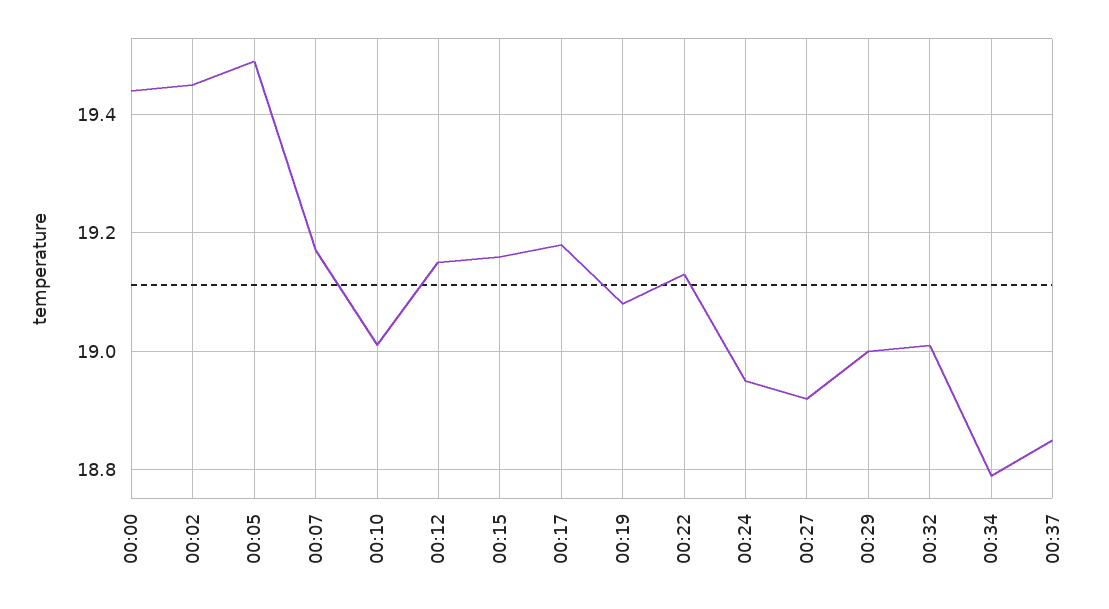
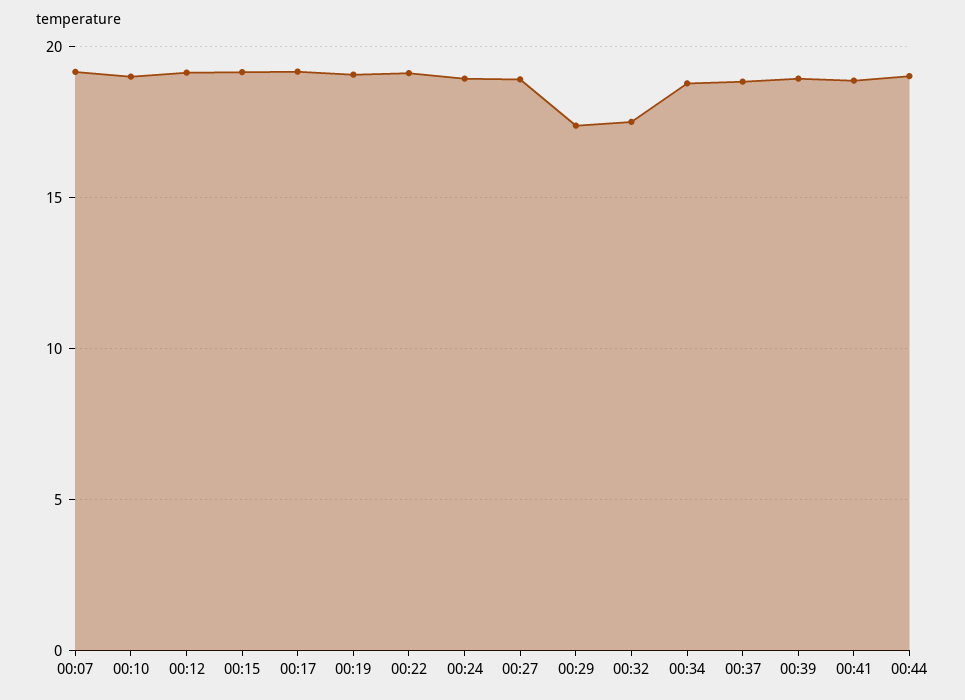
00:00: 19.45 -> none
00:02: 19.45 -> none
00:05: 19.5 -> none
00:29: 19 -> 17.5
00:32: 19 -> 17.5
00:39: none -> 19
00:41: none -> 19
00:44: none -> 19

